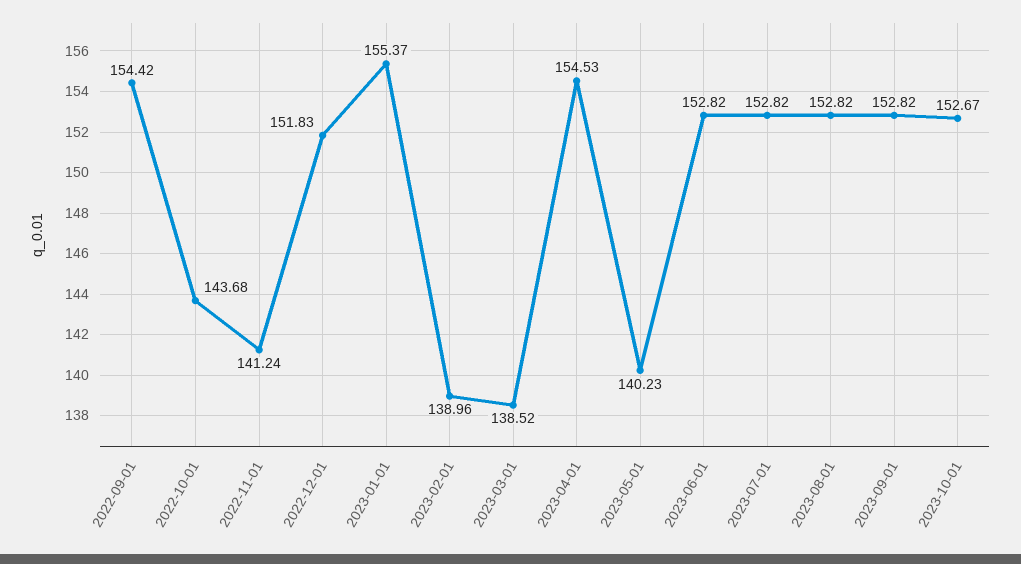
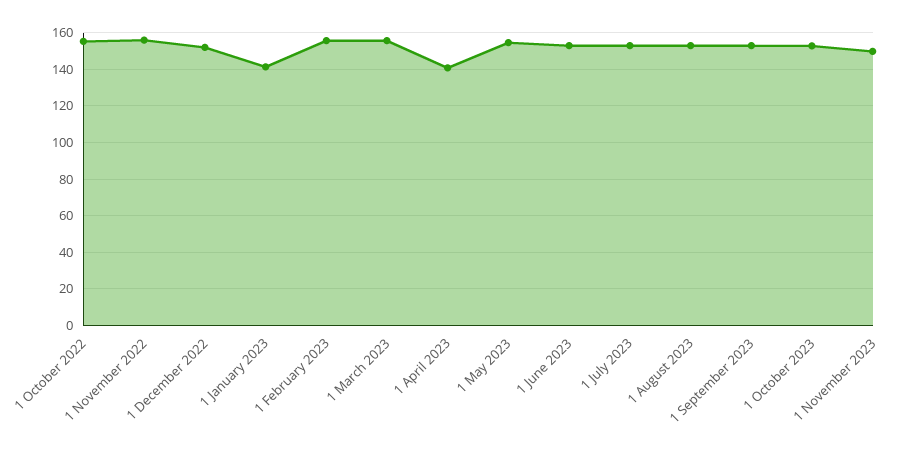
2022-09-01: 154.42 -> none
2022-10-01: 143.68 -> 155
2022-11-01: 141.24 -> 155
2023-01-01: 155.37 -> 140
2023-02-01: 138.96 -> 155
2023-03-01: 138.52 -> 155
2023-04-01: 154.53 -> 140
2023-05-01: 140.23 -> 155
1 November 2023: none -> 150

